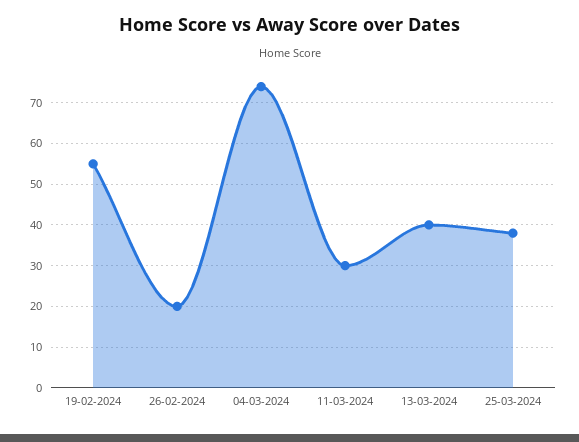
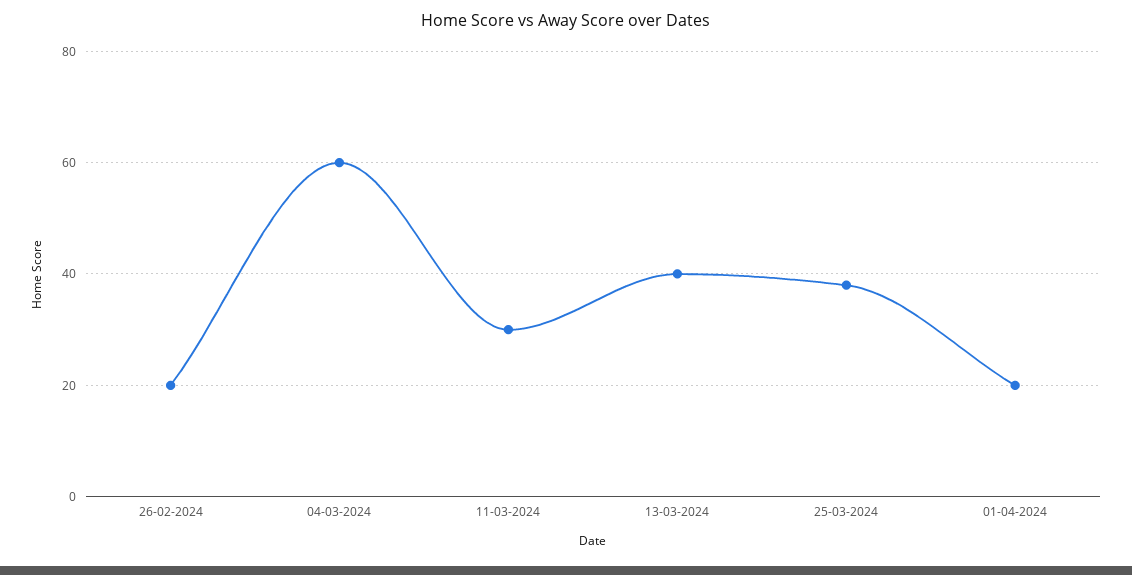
19-02-2024: 55 -> none
04-03-2024: 75 -> 60
01-04-2024: none -> 20

